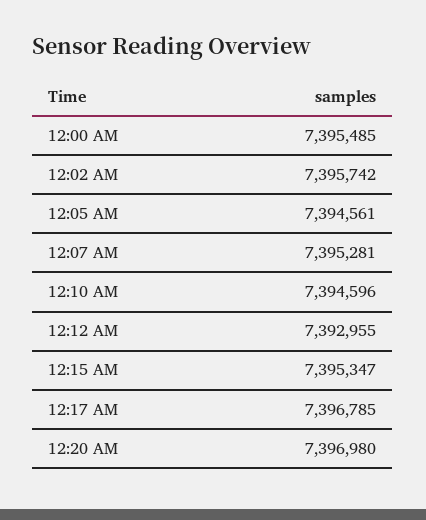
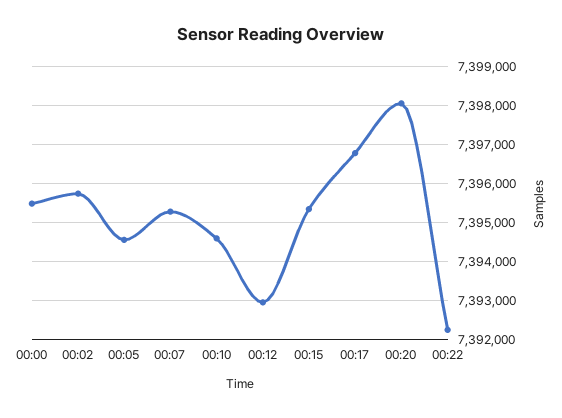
12:20 AM: 7396980 -> 7398000
00:22: none -> 7392200

